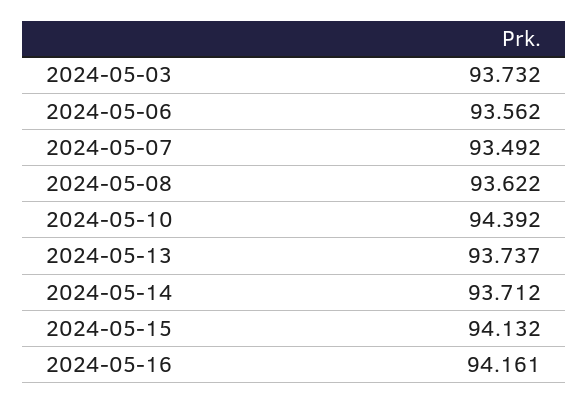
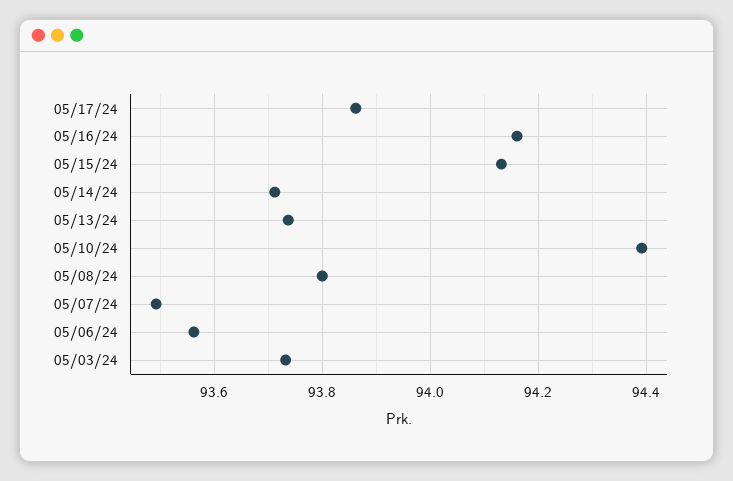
2024-05-08: 93.622 -> 93.8
05/17/24: none -> 93.86

